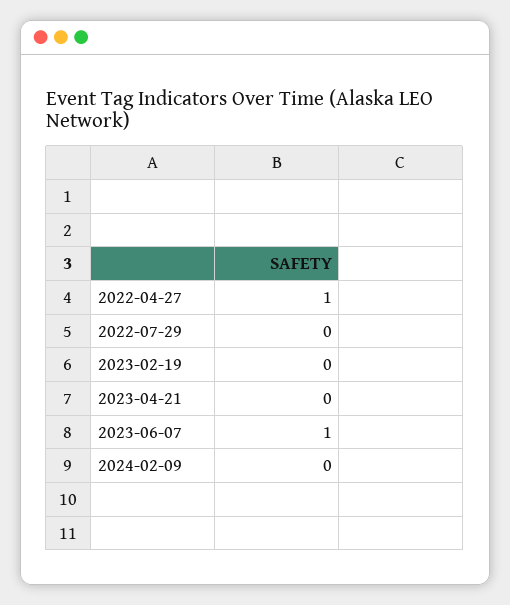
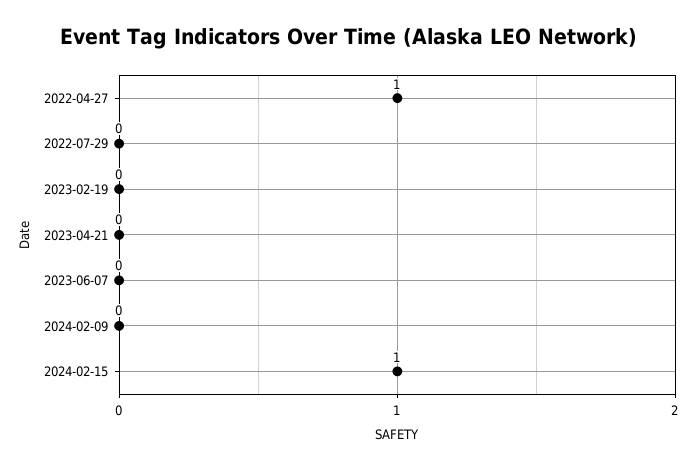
2023-06-07: 1 -> 0
2024-02-15: none -> 1

